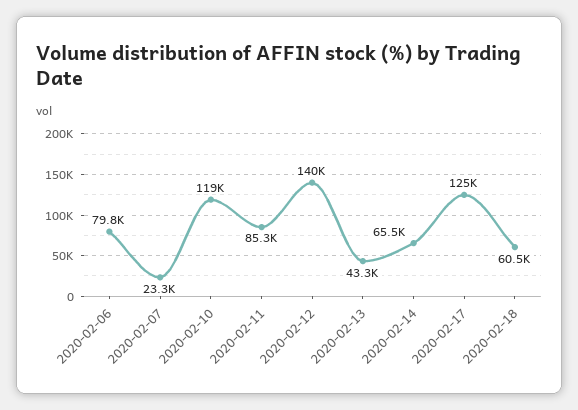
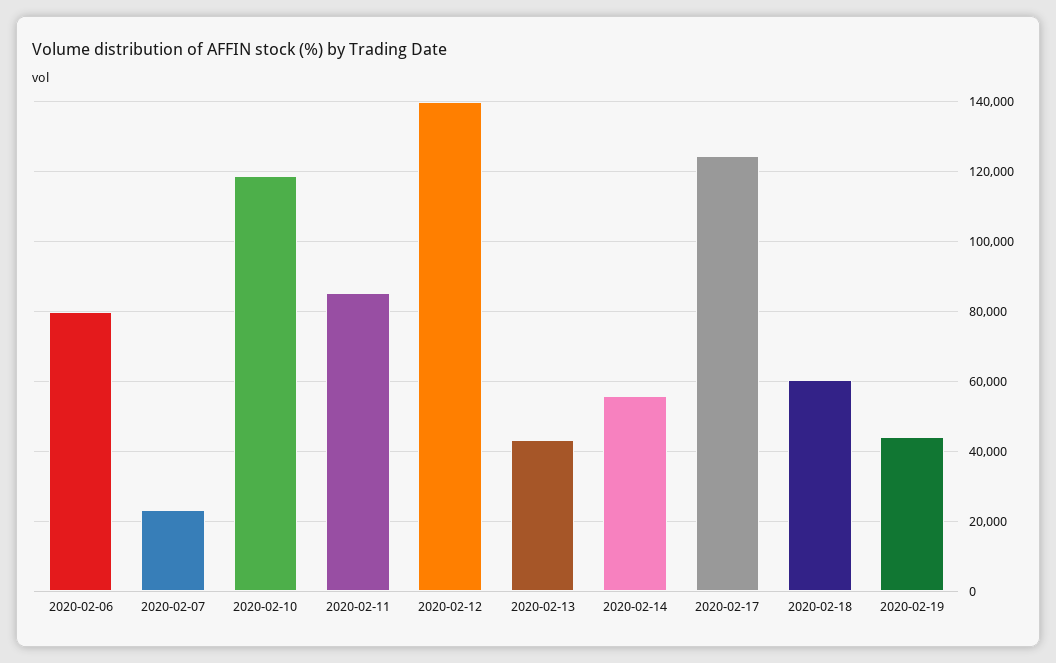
2020-02-14: 65500 -> 56000
2020-02-19: none -> 44000

